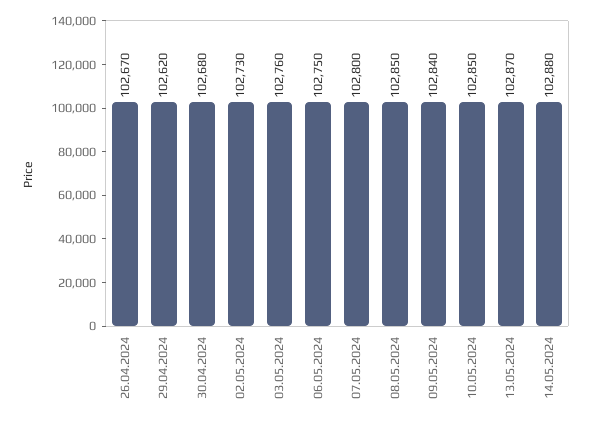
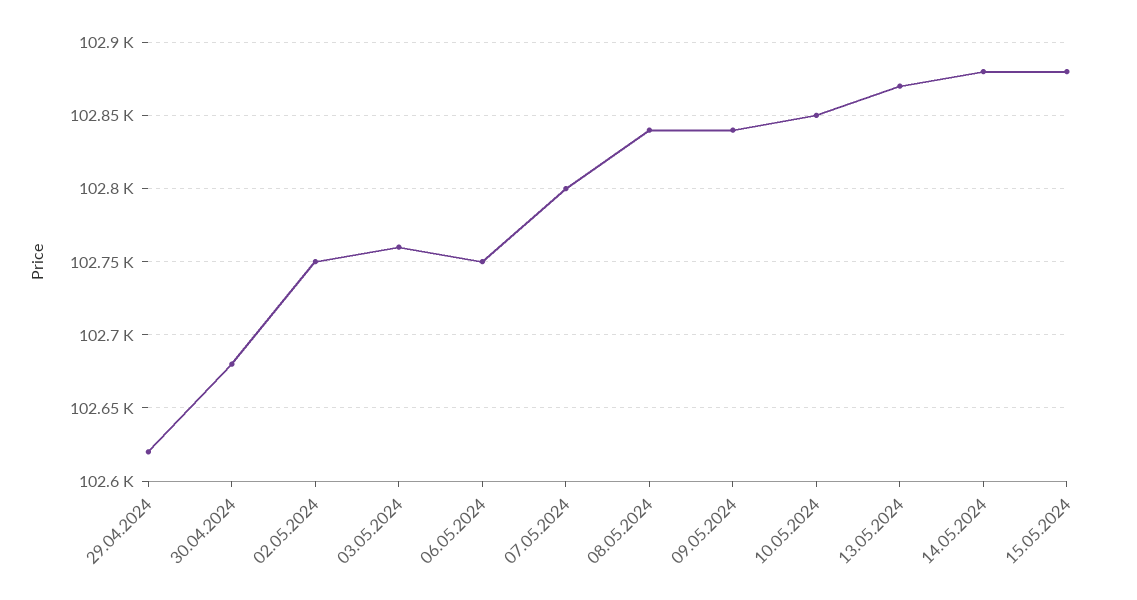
26.04.2024: 102670 -> none
02.05.2024: 102730 -> 102750
08.05.2024: 102850 -> 102840
15.05.2024: none -> 102880

